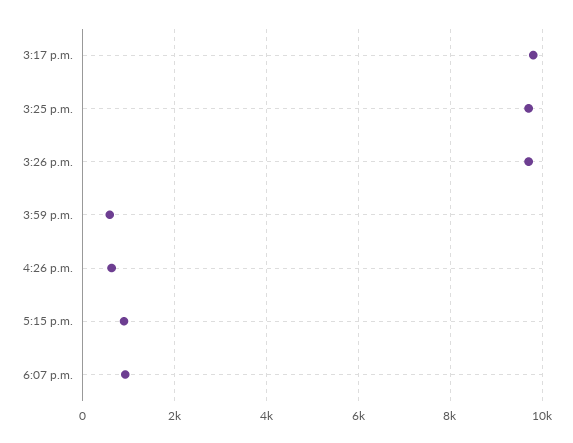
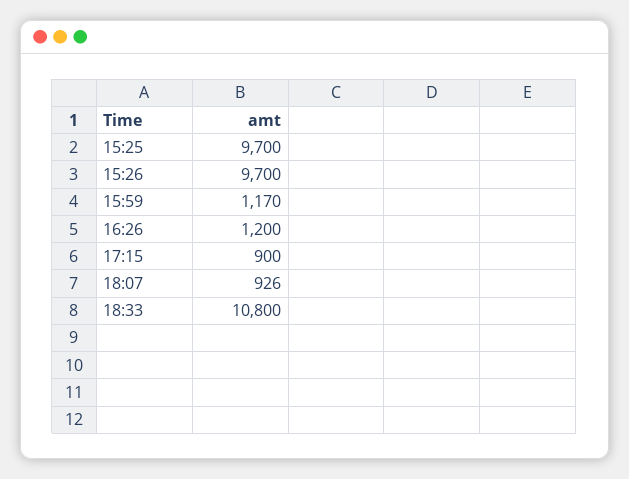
3:17 p.m.: 9800 -> none
3:59 p.m.: 600 -> 1170
4:26 p.m.: 600 -> 1200
18:33: none -> 10800

